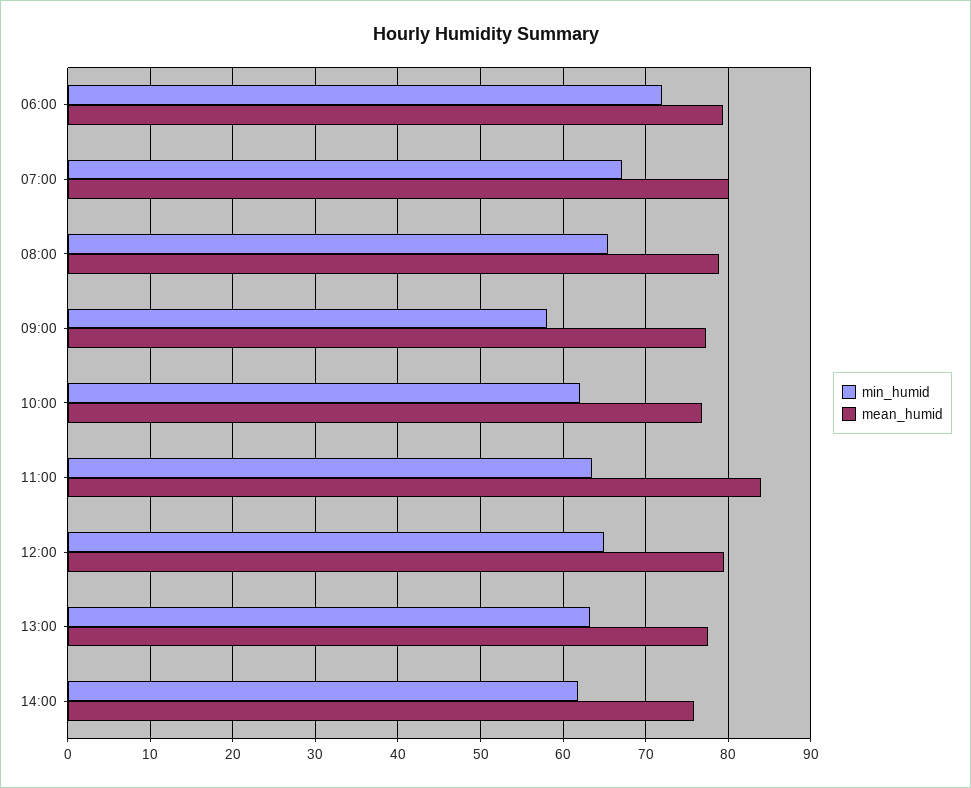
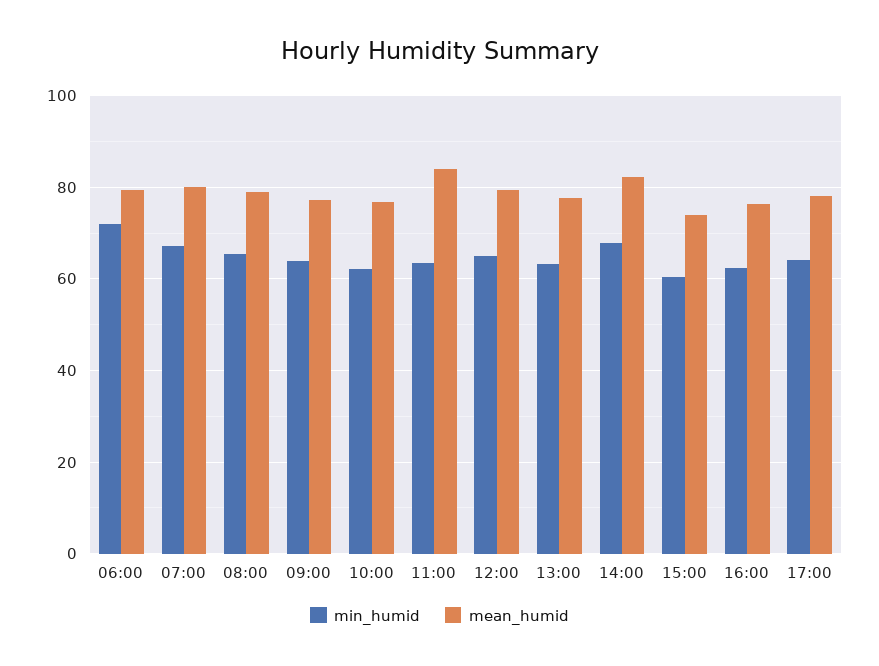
min_humid, 09:00: 58 -> 64
min_humid, 14:00: 62 -> 68
mean_humid, 14:00: 76 -> 82
min_humid, 15:00: none -> 60
mean_humid, 15:00: none -> 74
min_humid, 16:00: none -> 62
mean_humid, 16:00: none -> 76
min_humid, 17:00: none -> 64
mean_humid, 17:00: none -> 78

